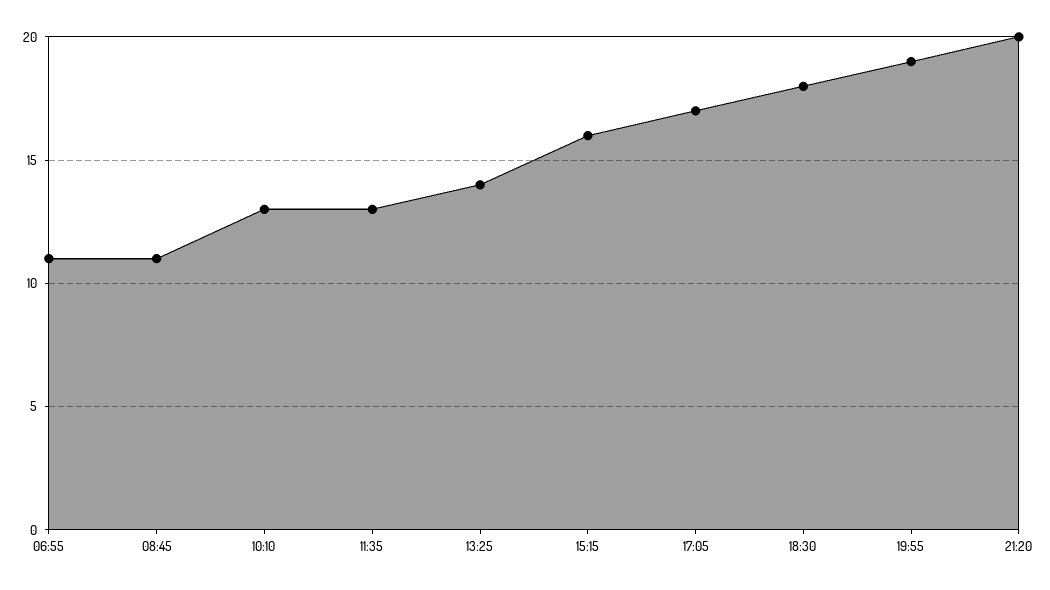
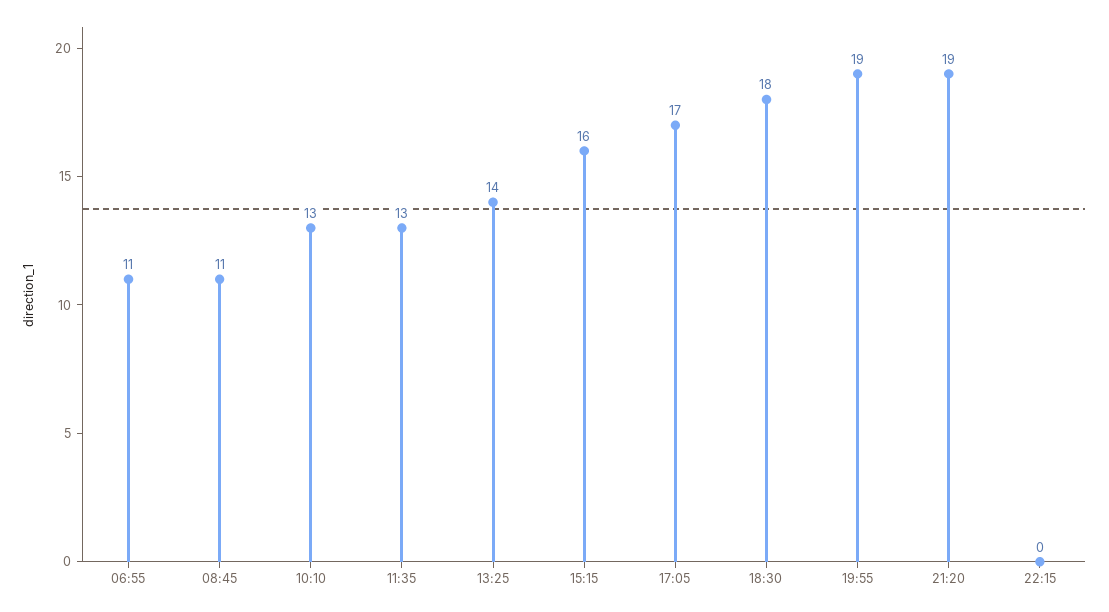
21:20: 20 -> 19
22:15: none -> 0

